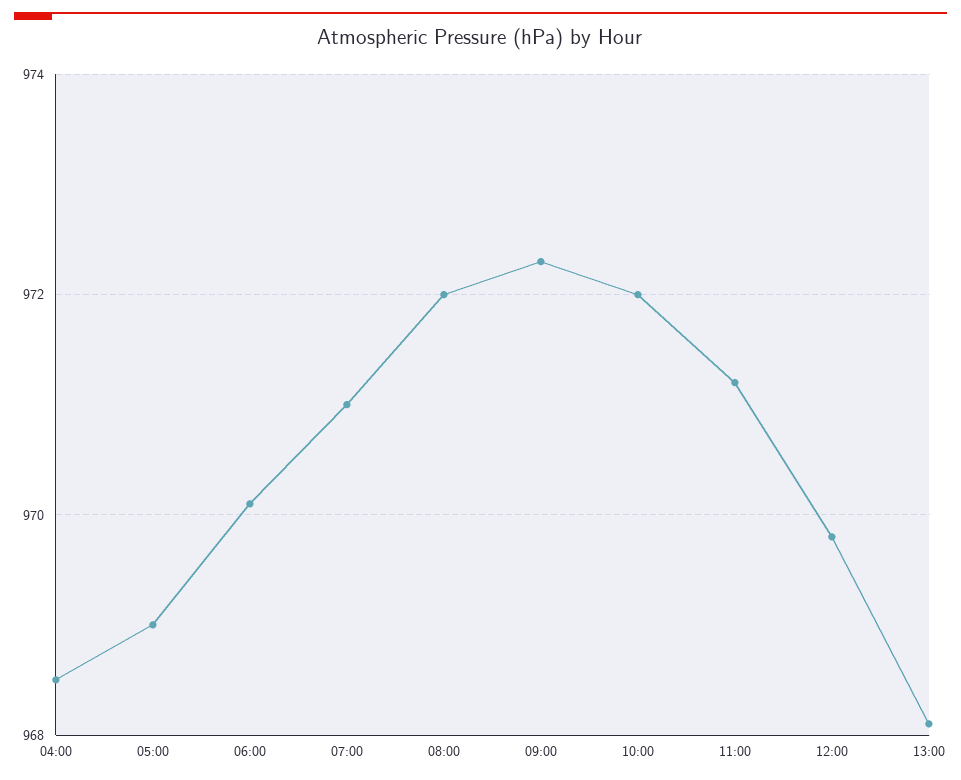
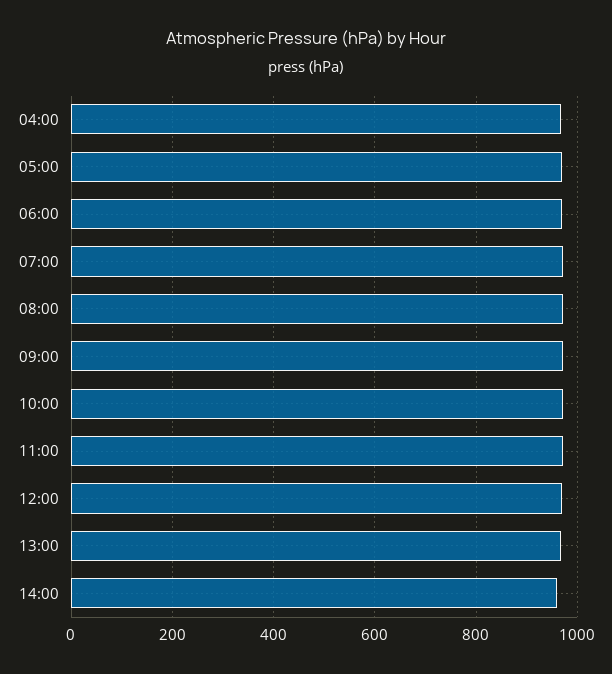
14:00: none -> 960

